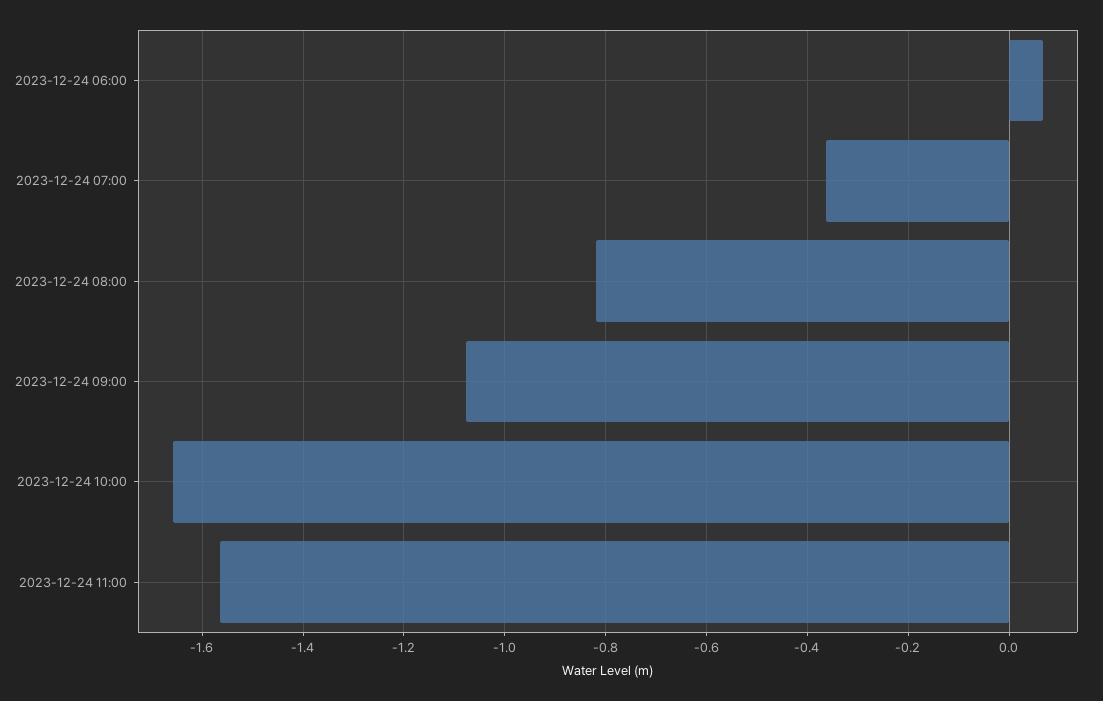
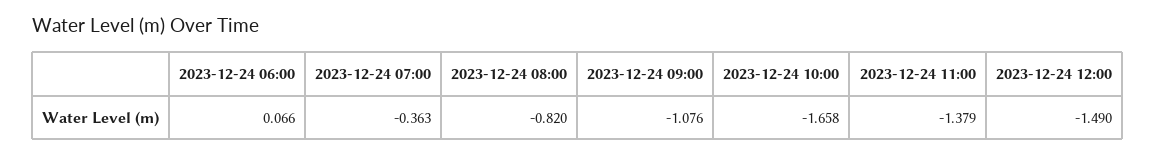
2023-12-24 11:00: -1.56 -> -1.379
2023-12-24 12:00: none -> -1.49

